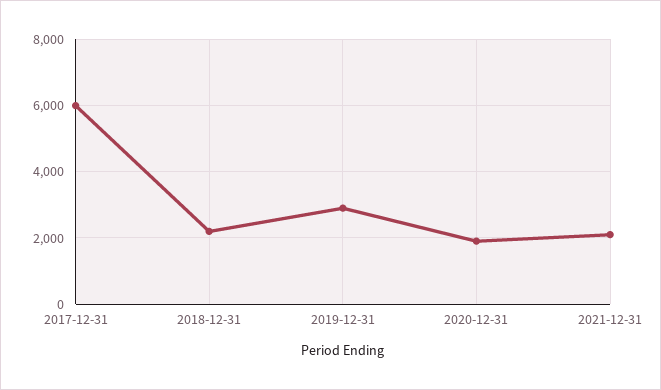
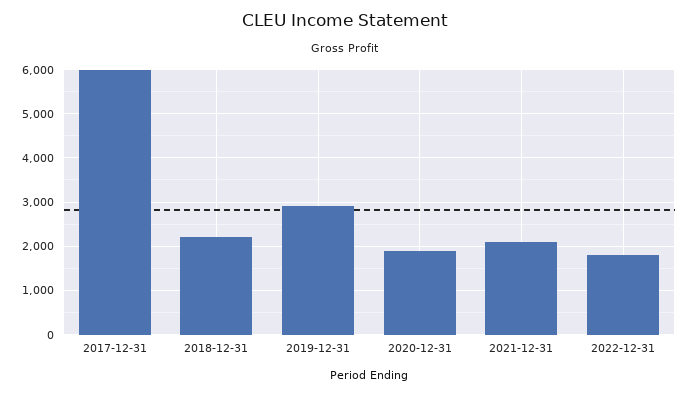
2022-12-31: none -> 1800

